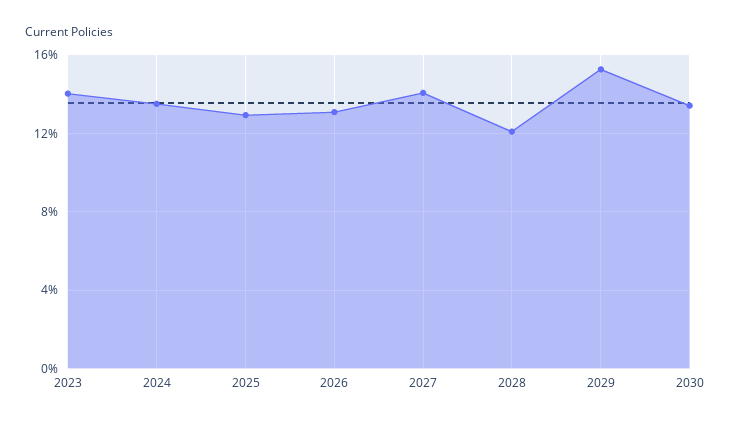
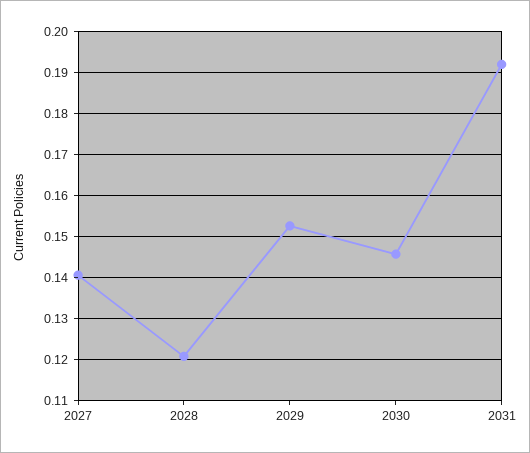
2023: 0.14 -> none
2024: 0.135 -> none
2025: 0.13 -> none
2026: 0.13 -> none
2030: 0.135 -> 0.146
2031: none -> 0.192

